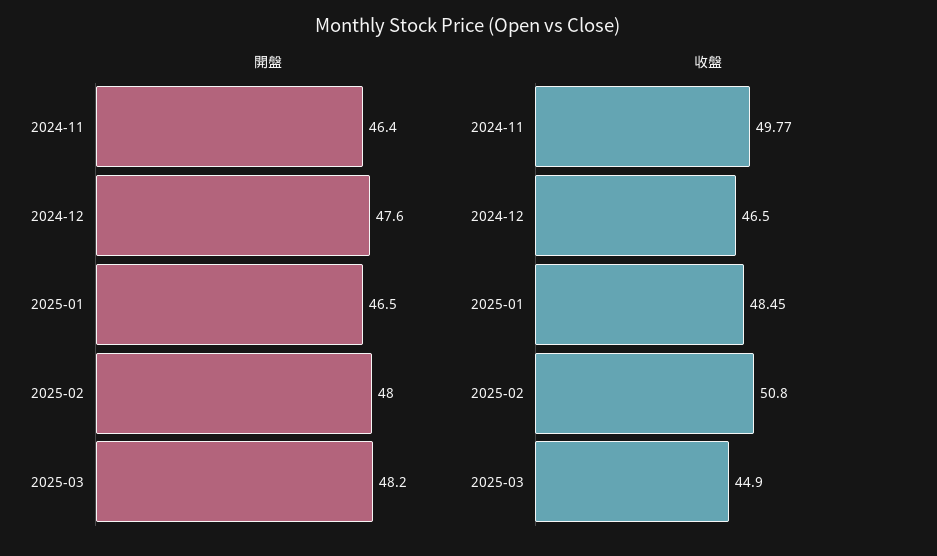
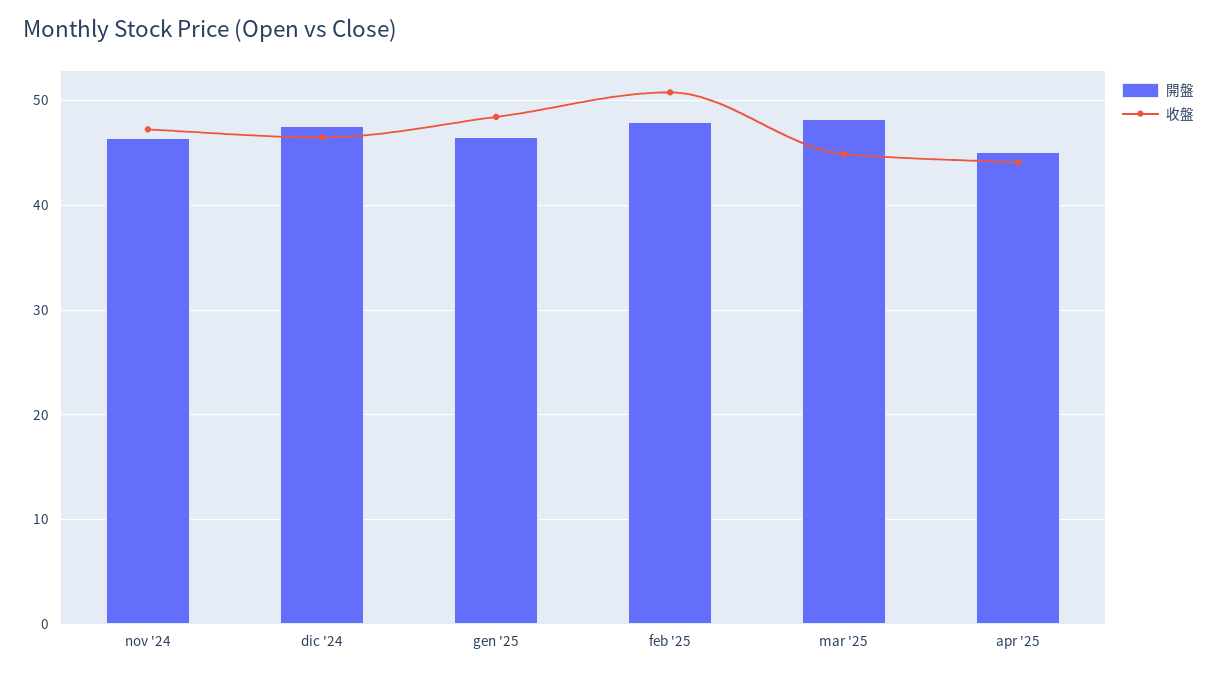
收盤, 2024-11: 49.77 -> 47
開盤, apr '25: none -> 45
收盤, apr '25: none -> 44

